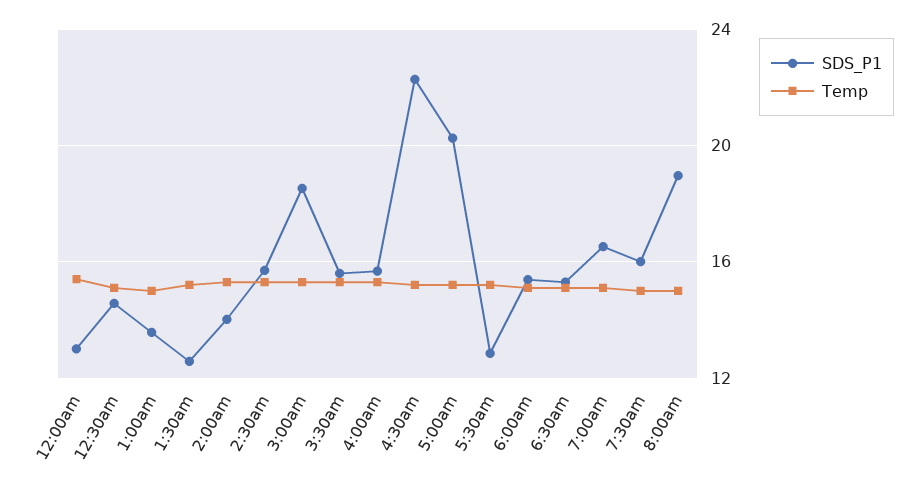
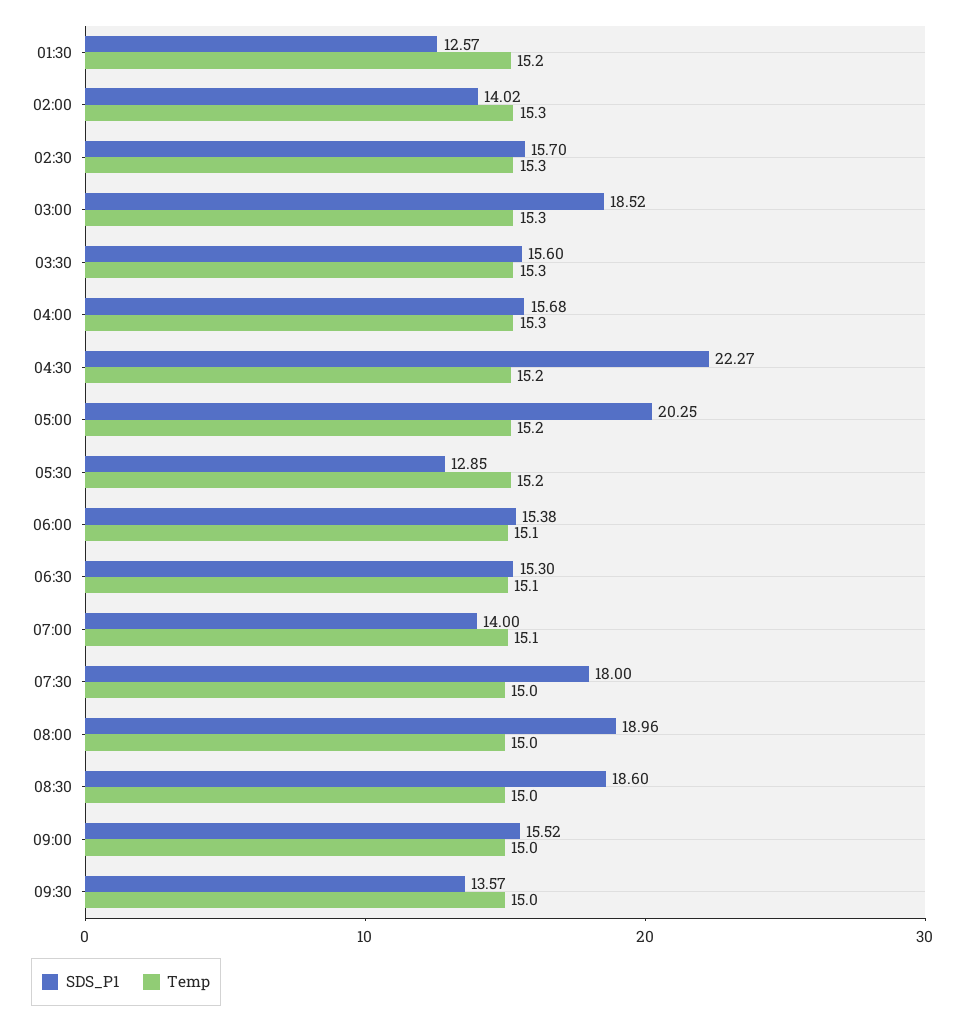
SDS_P1, 12:00am: 13 -> none
Temp, 12:00am: 15.5 -> none
SDS_P1, 12:30am: 14.5 -> none
Temp, 12:30am: 15 -> none
SDS_P1, 1:00am: 13.5 -> none
Temp, 1:00am: 15 -> none
SDS_P1, 7:00am: 16.5 -> 14
SDS_P1, 7:30am: 16 -> 18
SDS_P1, 08:30: none -> 18.6
Temp, 08:30: none -> 15
SDS_P1, 09:00: none -> 15.52
Temp, 09:00: none -> 15
SDS_P1, 09:30: none -> 13.57
Temp, 09:30: none -> 15

